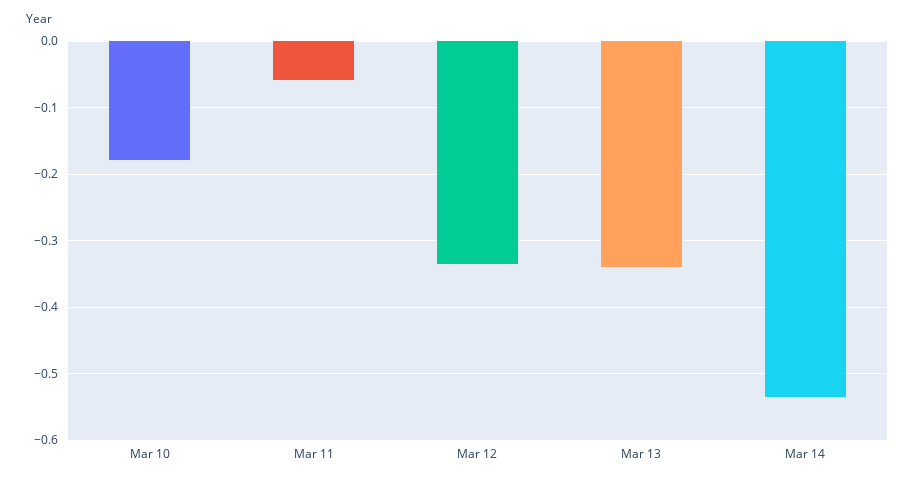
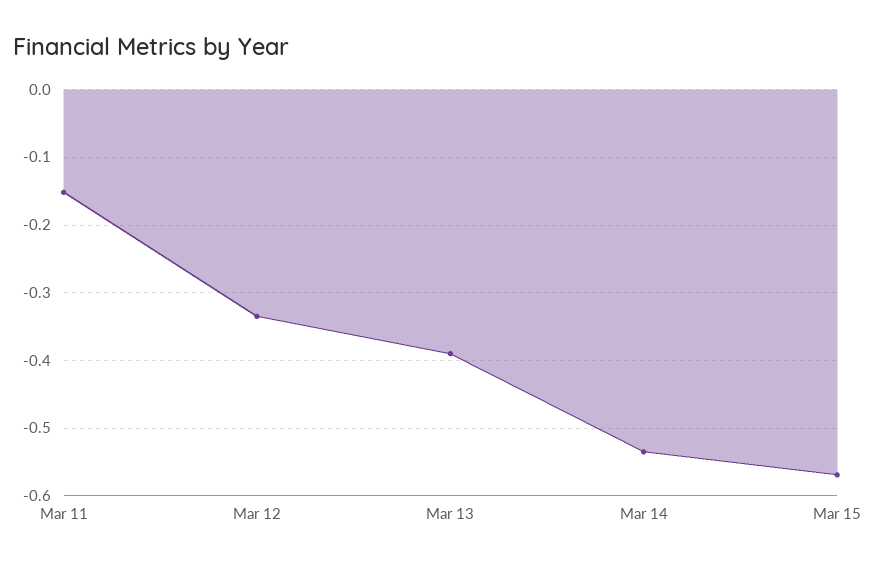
Mar 10: -0.18 -> none
Mar 11: -0.06 -> -0.15
Mar 13: -0.34 -> -0.39
Mar 15: none -> -0.57

